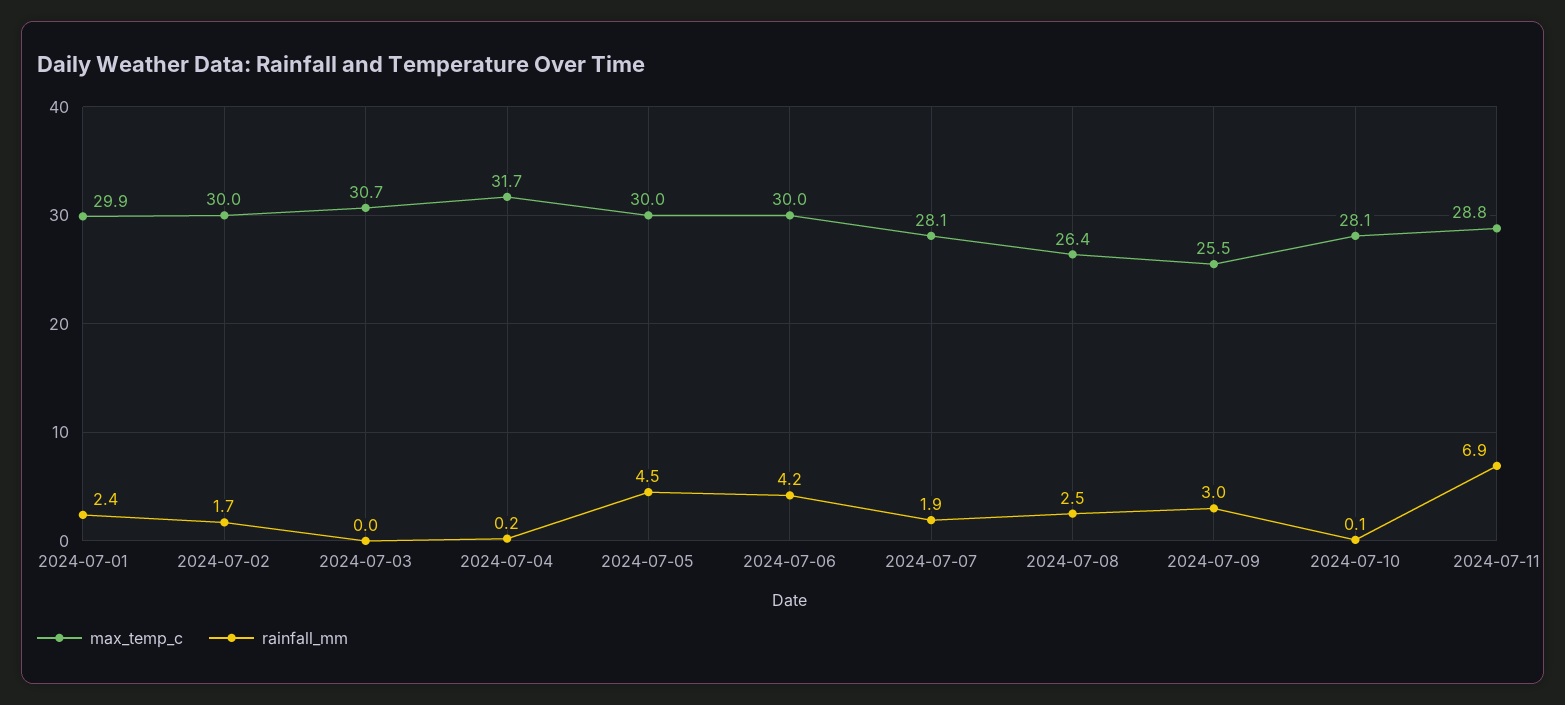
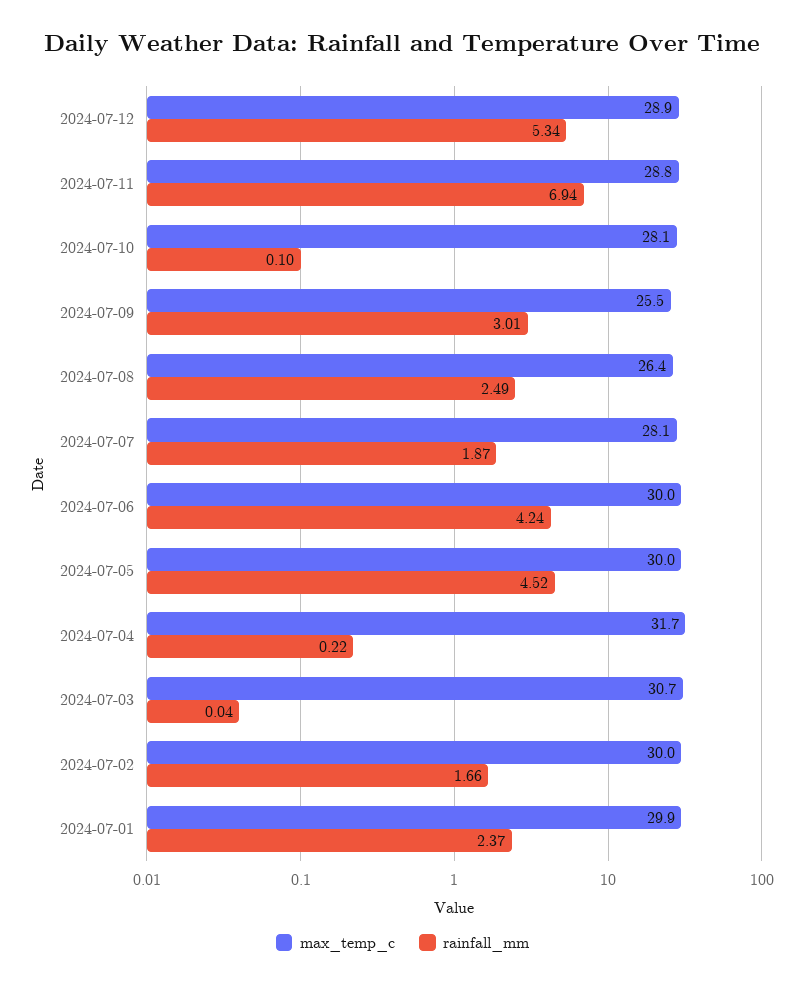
max_temp_c, 2024-07-12: none -> 28.9
rainfall_mm, 2024-07-12: none -> 5.34

